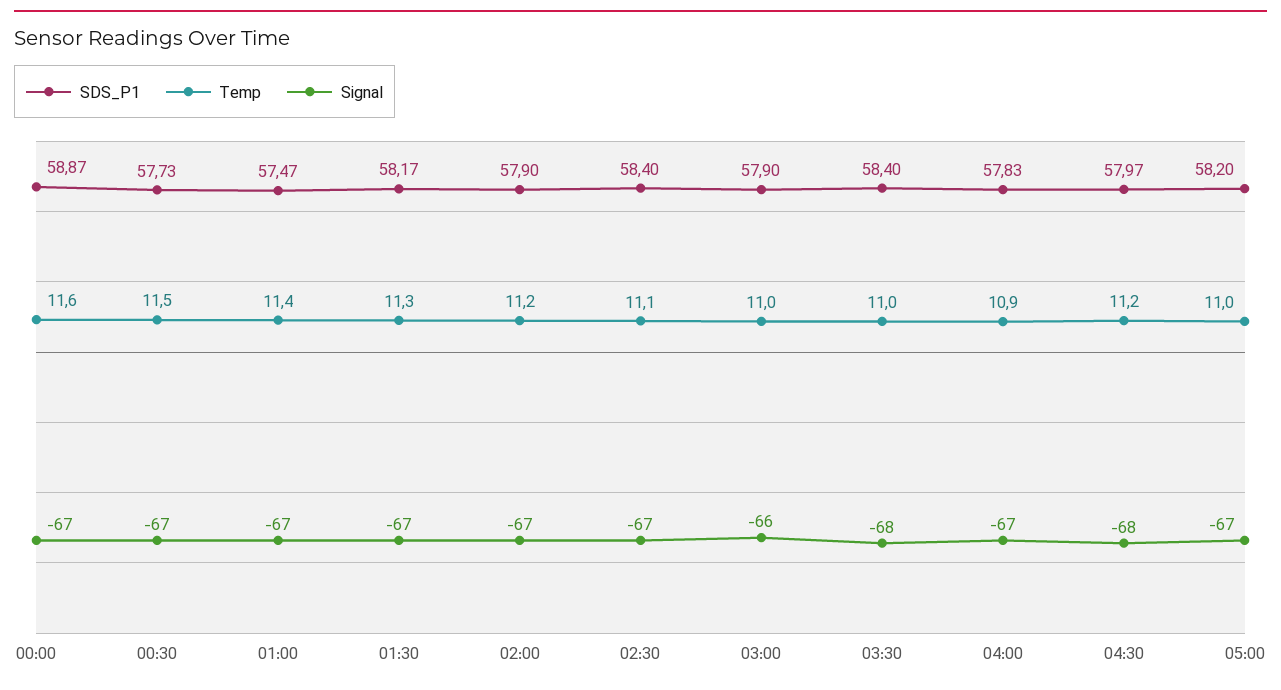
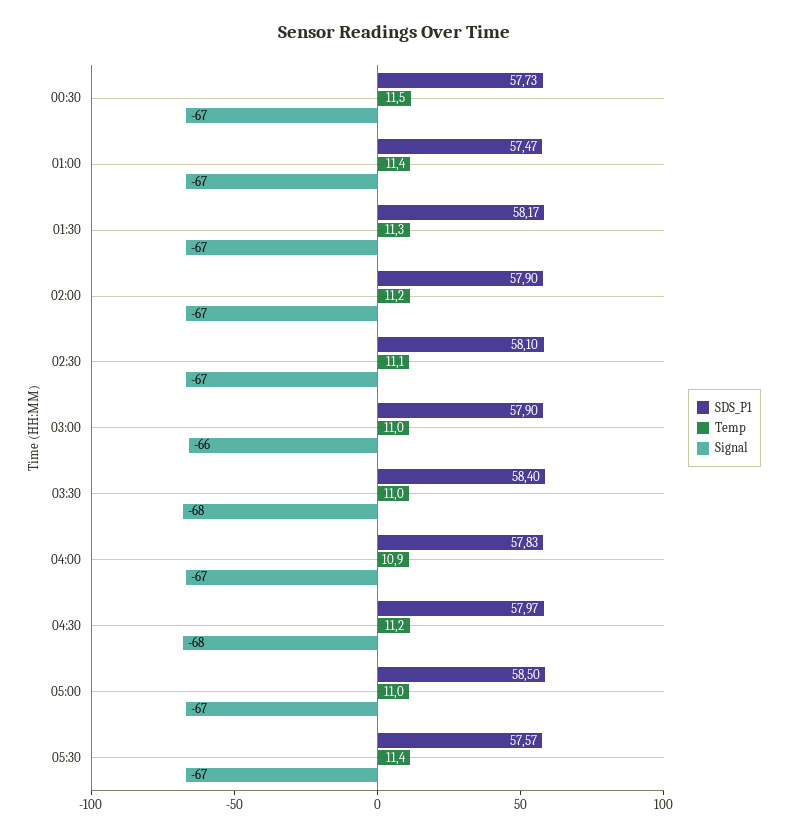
SDS_P1, 00:00: 58.87 -> none
Temp, 00:00: 11.6 -> none
Signal, 00:00: -67 -> none
SDS_P1, 02:30: 58.4 -> 58.1
SDS_P1, 05:00: 58.2 -> 58.5
SDS_P1, 05:30: none -> 57.57
Temp, 05:30: none -> 11.4
Signal, 05:30: none -> -67

